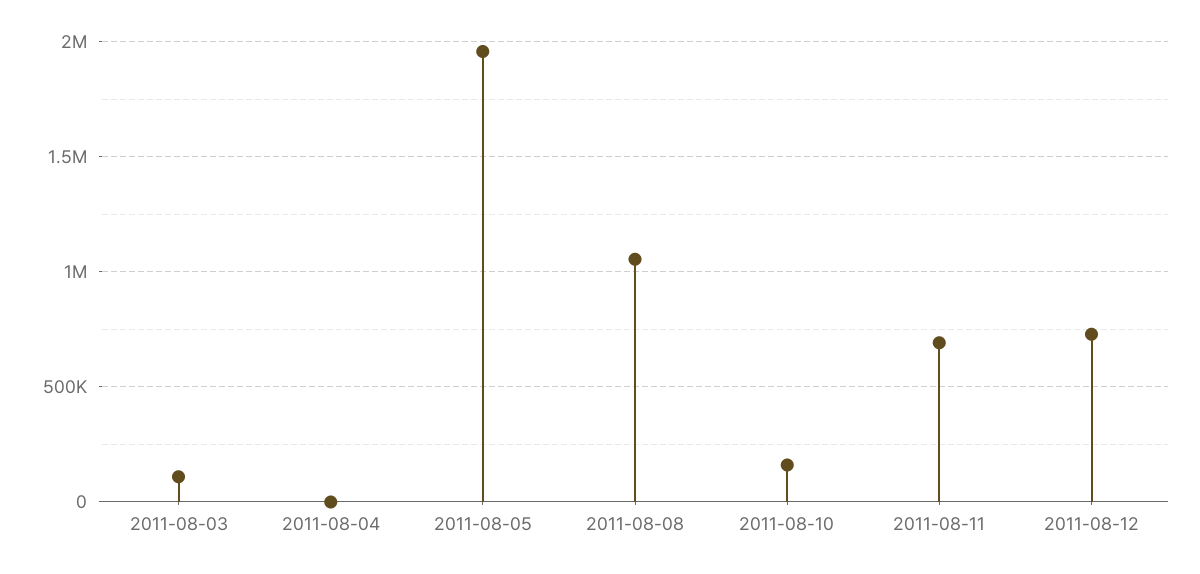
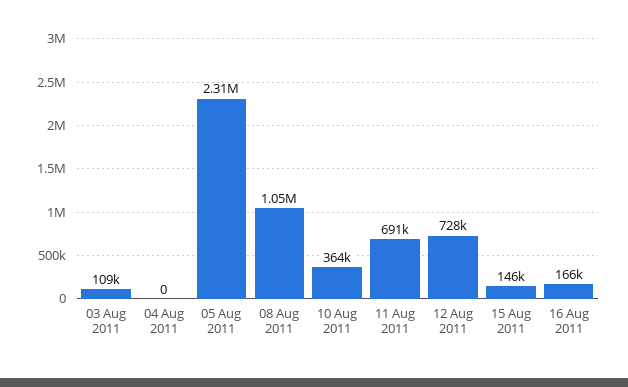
2011-08-05: 1950000 -> 2310000
2011-08-10: 150000 -> 364000
15 Aug 2011: none -> 146000
16 Aug 2011: none -> 166000

